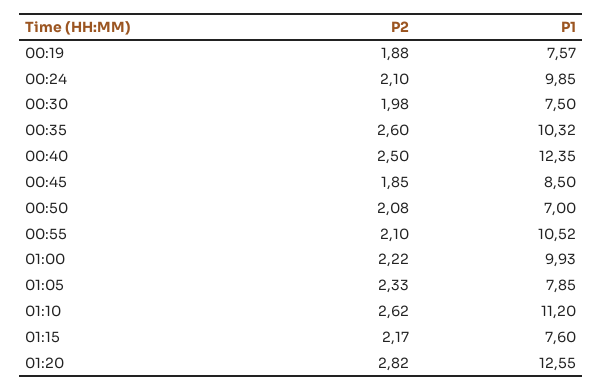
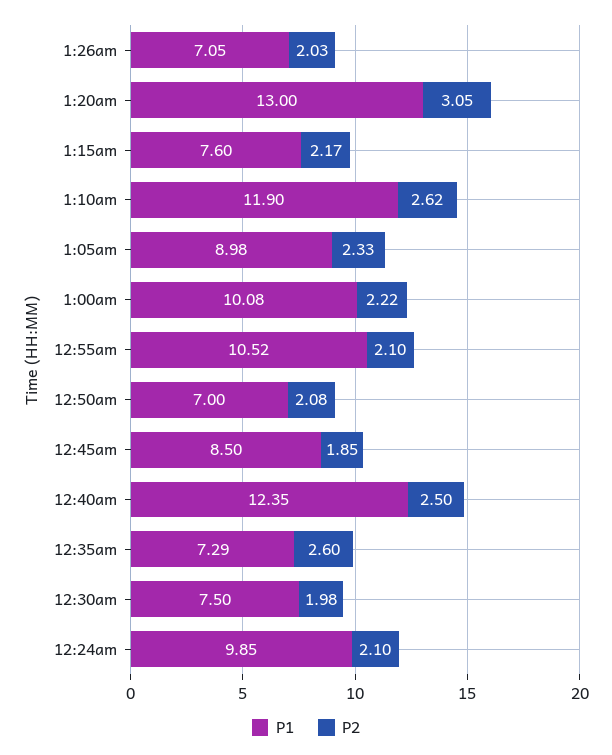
P2, 00:19: 1.88 -> none
P1, 00:19: 7.57 -> none
P1, 00:35: 10.32 -> 7.29
P1, 01:00: 9.93 -> 10.08
P1, 01:05: 7.85 -> 8.98
P1, 01:10: 11.2 -> 11.9
P2, 01:20: 2.82 -> 3.05
P1, 01:20: 12.55 -> 13
P1, 1:26am: none -> 7.05
P2, 1:26am: none -> 2.03

